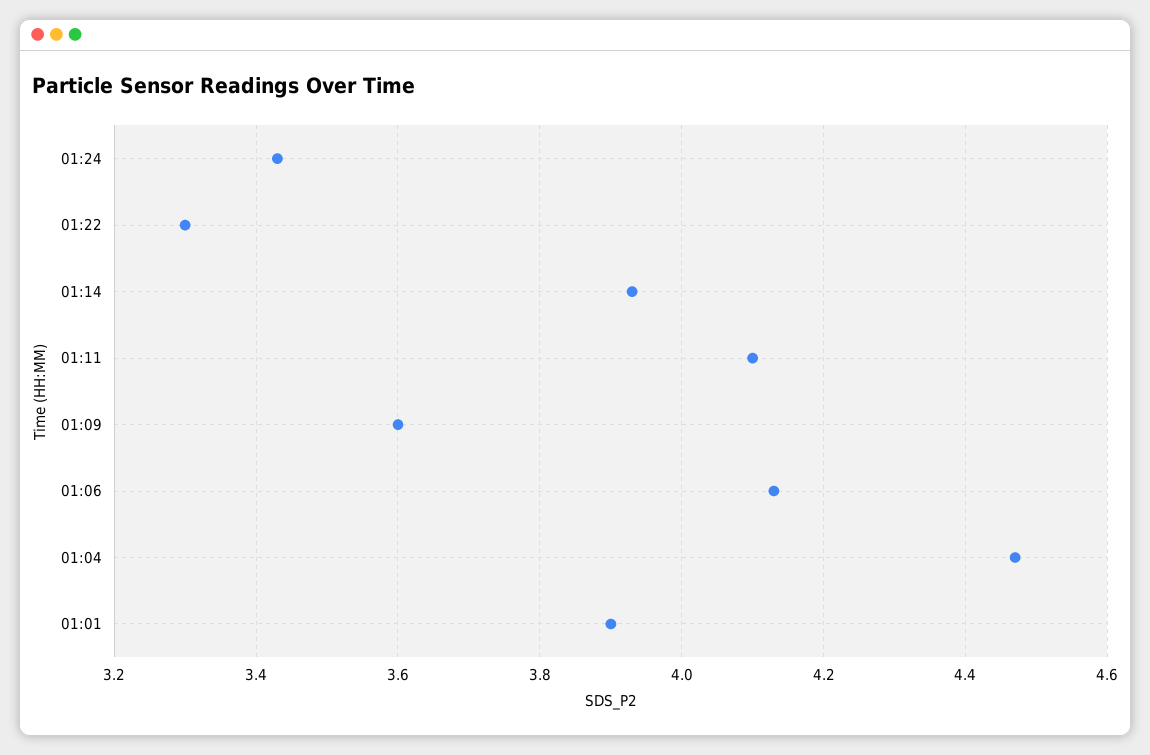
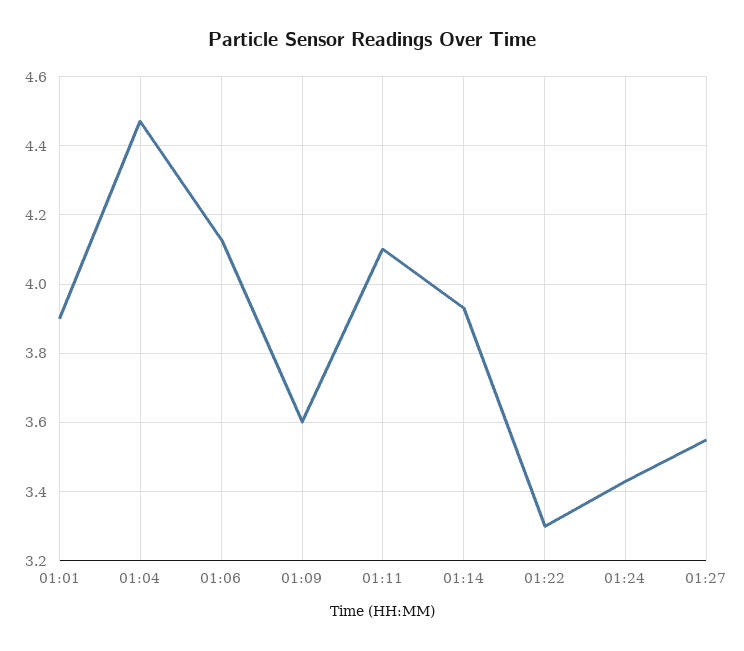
01:27: none -> 3.55

